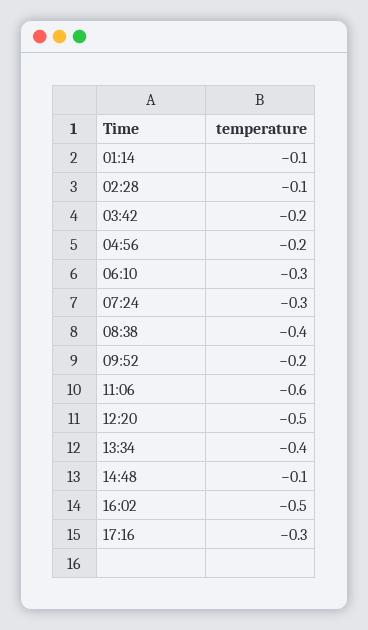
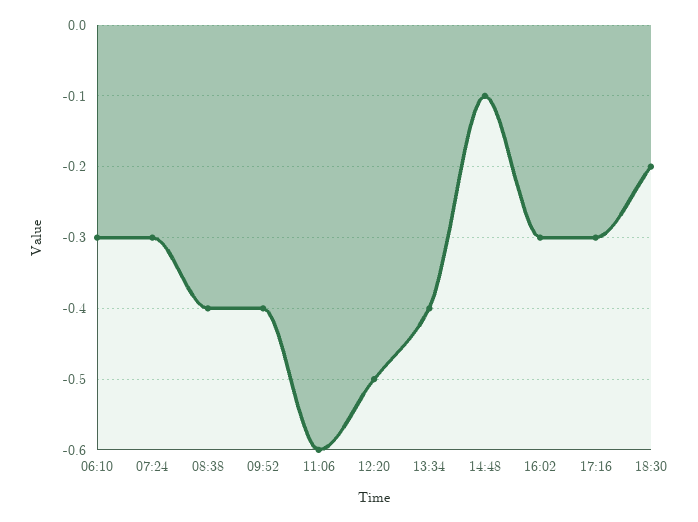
01:14: -0.1 -> none
02:28: -0.1 -> none
03:42: -0.2 -> none
04:56: -0.2 -> none
09:52: -0.2 -> -0.4
16:02: -0.5 -> -0.3
18:30: none -> -0.2

